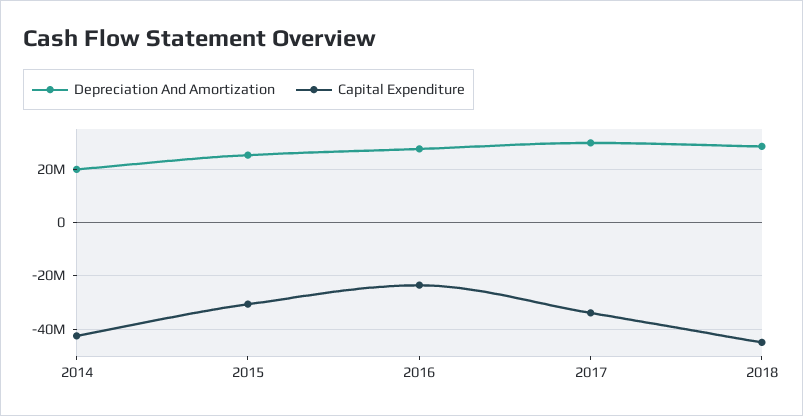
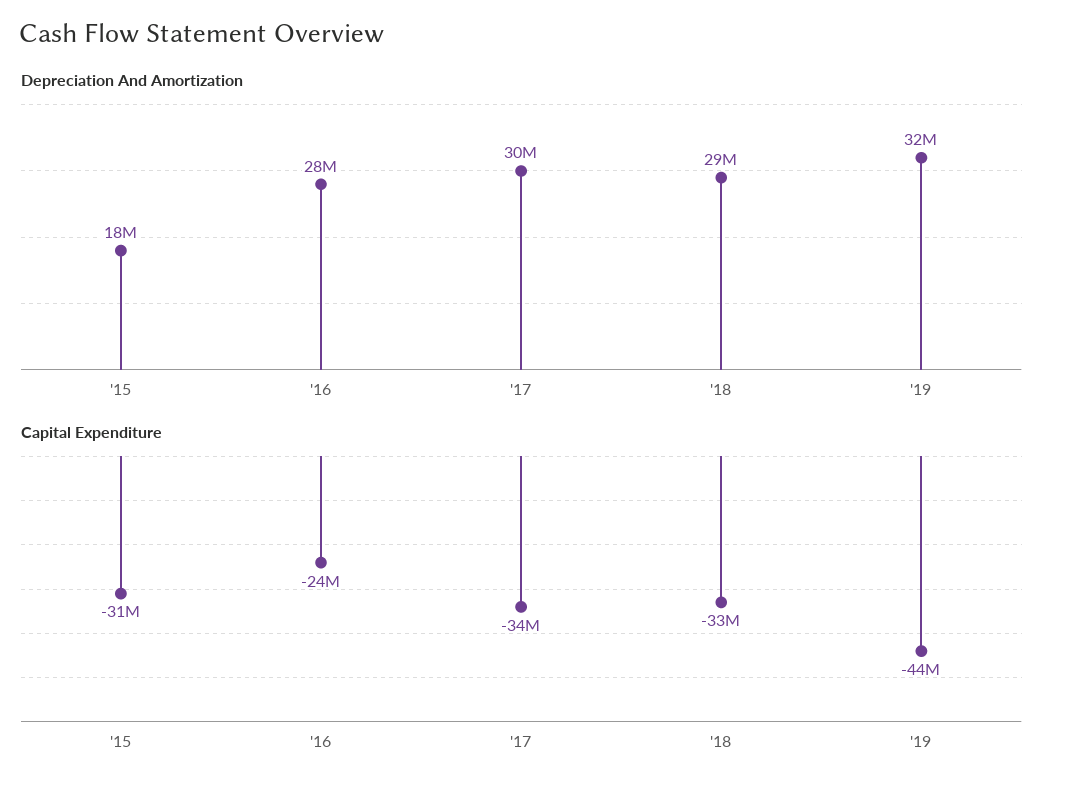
Depreciation And Amortization, 2014: 20000000 -> none
Capital Expenditure, 2014: -42500000 -> none
Depreciation And Amortization, 2015: 25000000 -> 18000000
Capital Expenditure, 2018: -45000000 -> -33000000
Depreciation And Amortization, '19: none -> 32000000
Capital Expenditure, '19: none -> -44000000

